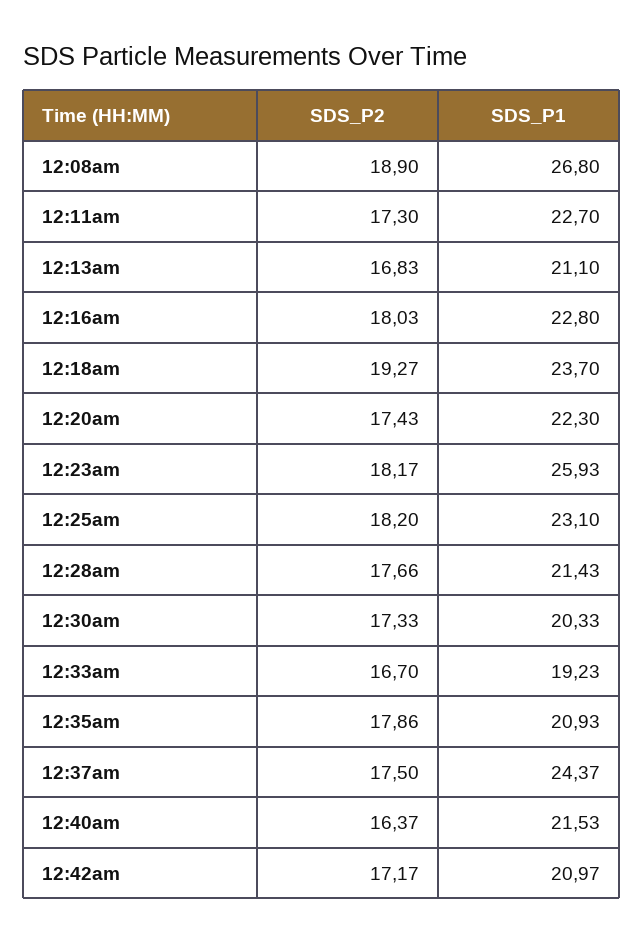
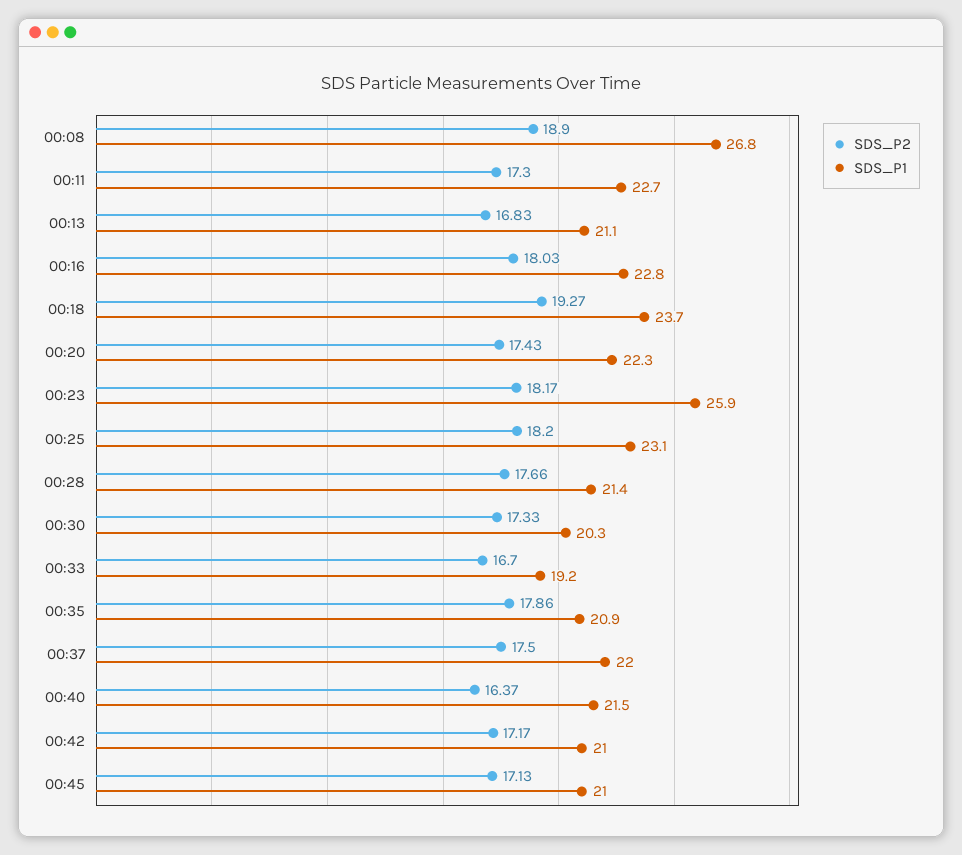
SDS_P1, 12:37am: 24.37 -> 22
SDS_P2, 00:45: none -> 17.13
SDS_P1, 00:45: none -> 21

